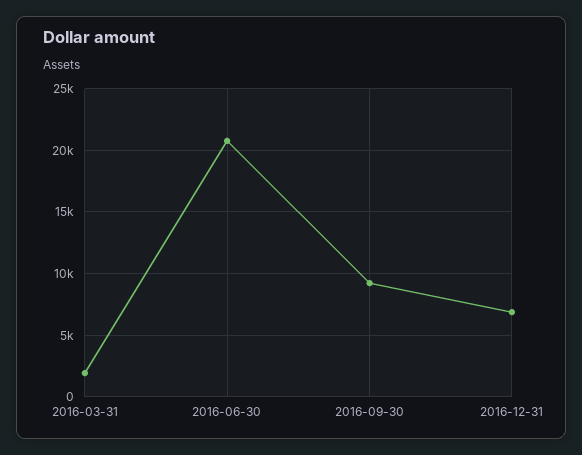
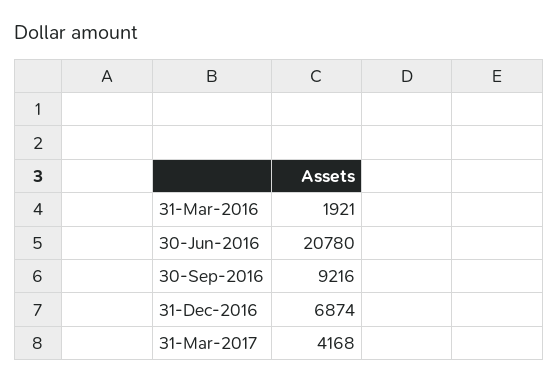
31-Mar-2017: none -> 4168

